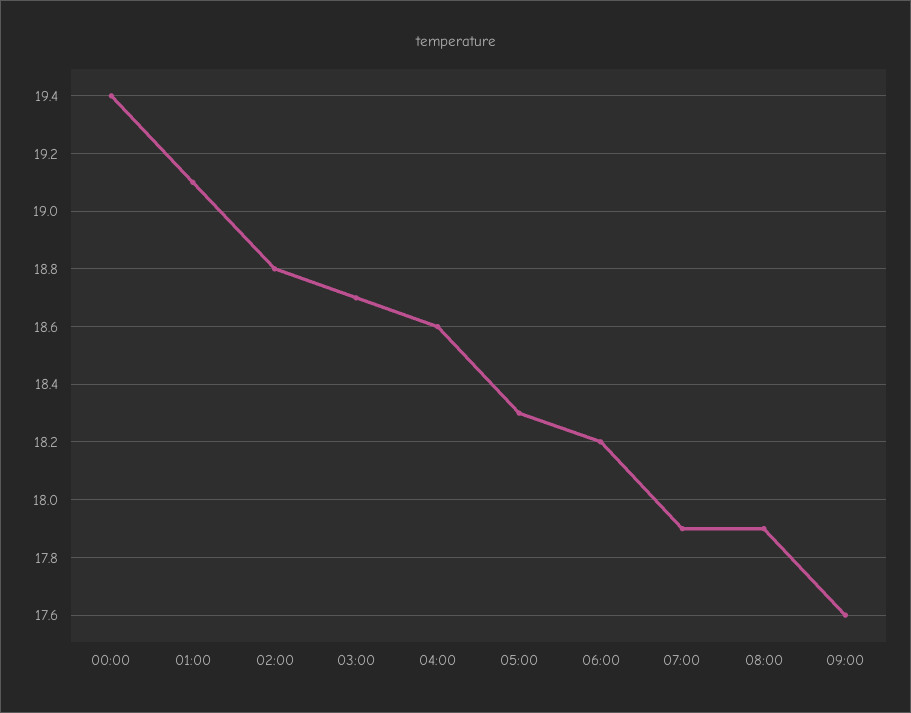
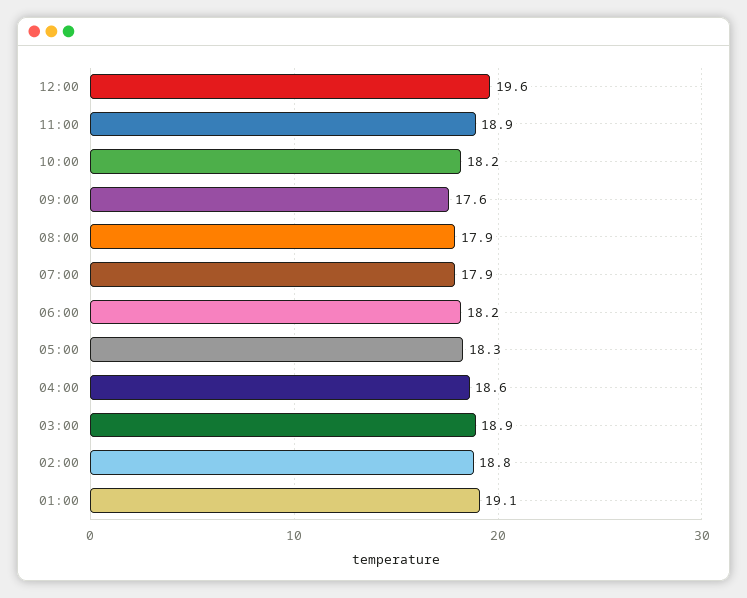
00:00: 19.4 -> none
03:00: 18.7 -> 18.9
12:00: none -> 19.6
11:00: none -> 18.9
10:00: none -> 18.2

